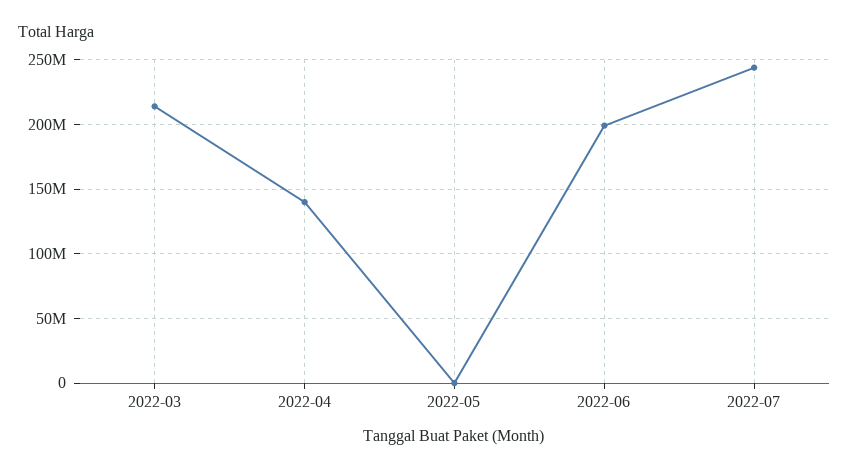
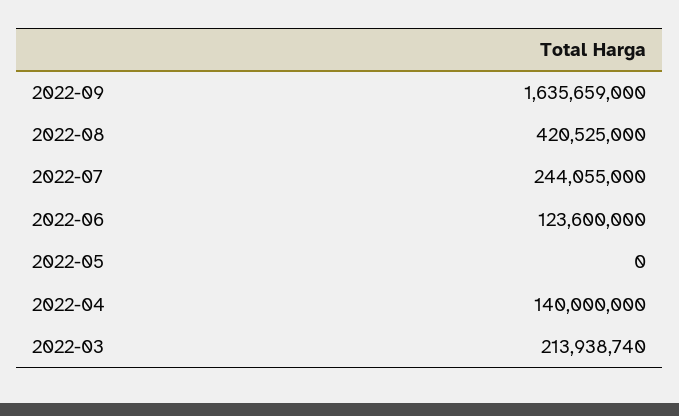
2022-06: 200000000 -> 123600000
2022-09: none -> 1635659000
2022-08: none -> 420525000

